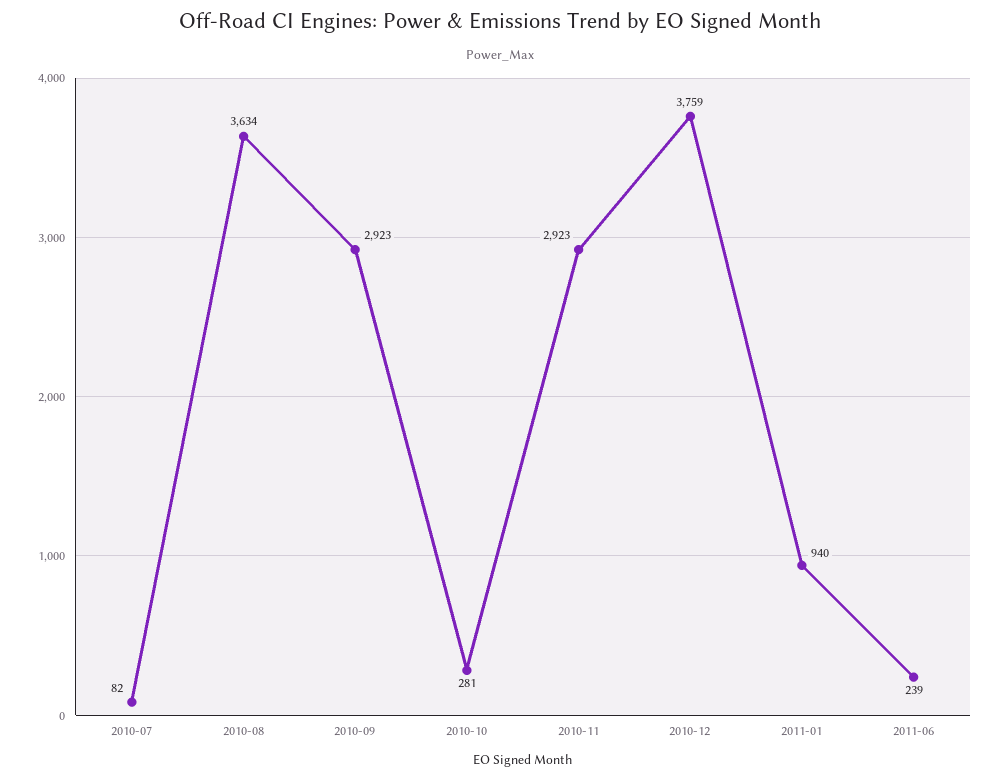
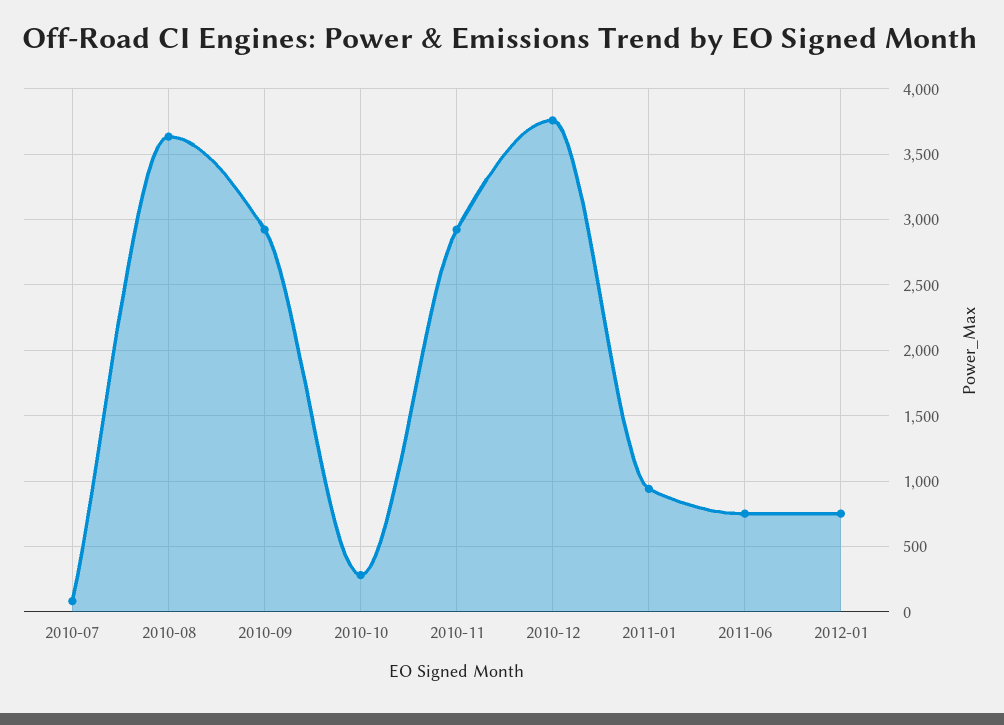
2011-06: 239 -> 750
2012-01: none -> 750

